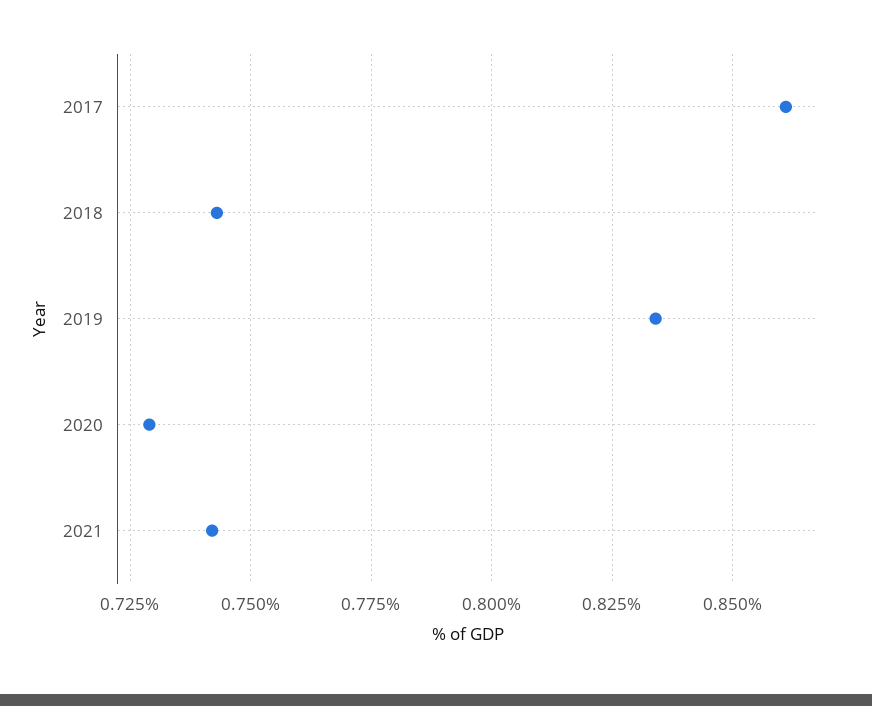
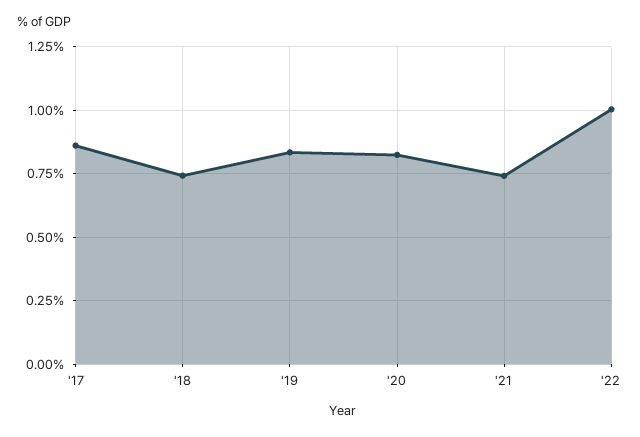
2020: 0.73 -> 0.825
'22: none -> 1

